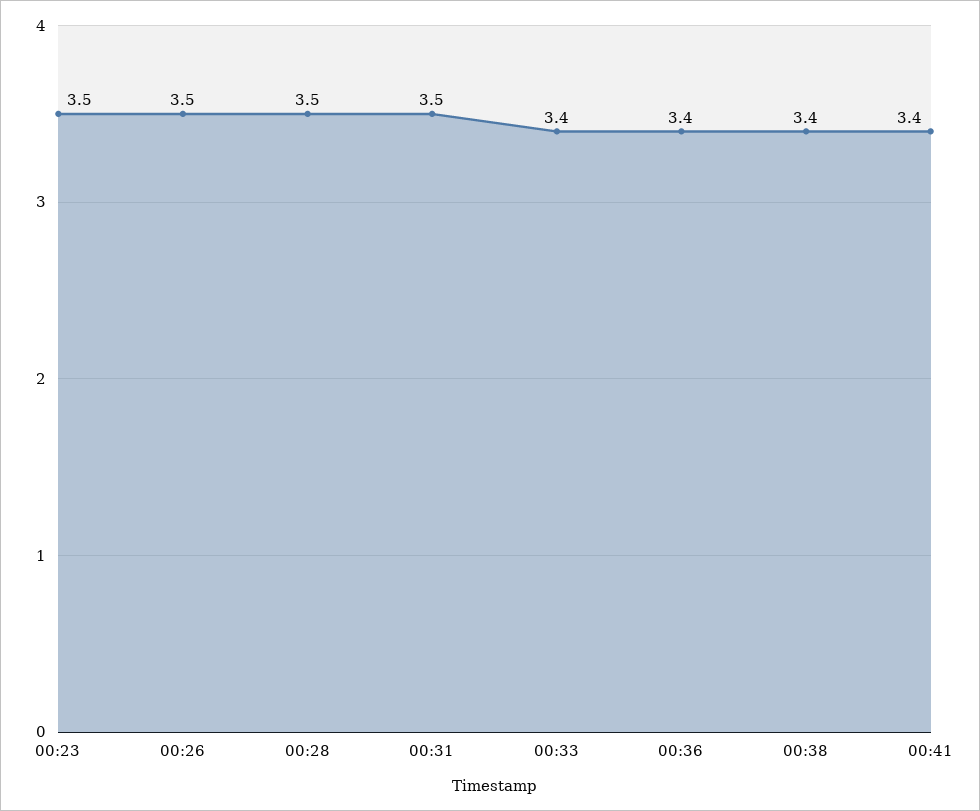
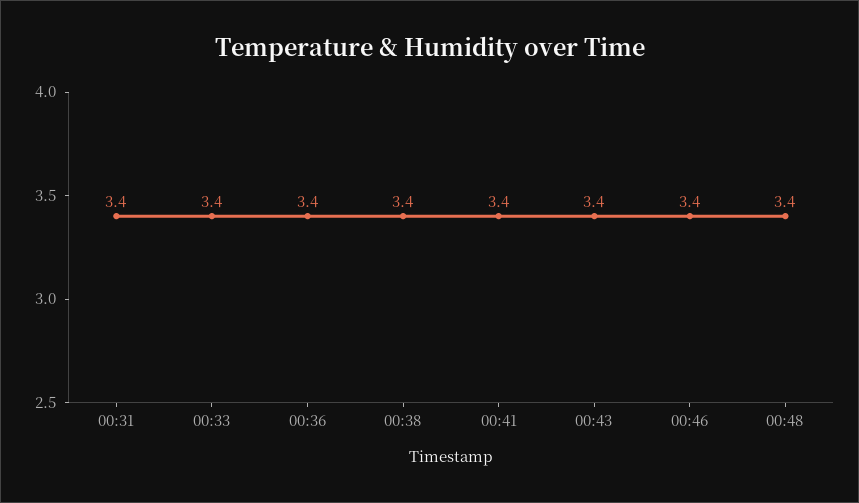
00:23: 3.5 -> none
00:26: 3.5 -> none
00:28: 3.5 -> none
00:31: 3.5 -> 3.4
00:43: none -> 3.4
00:46: none -> 3.4
00:48: none -> 3.4

